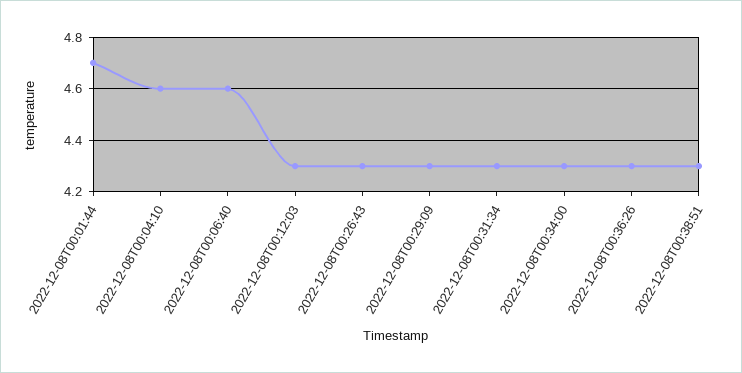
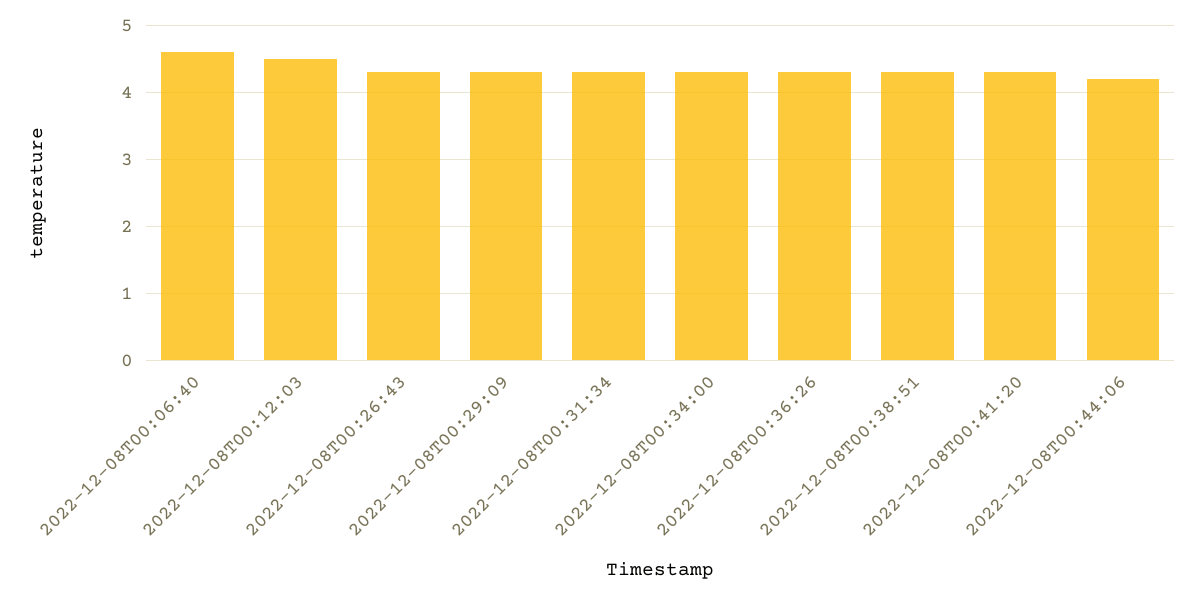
2022-12-08T00:01:44: 4.7 -> none
2022-12-08T00:04:10: 4.6 -> none
2022-12-08T00:12:03: 4.3 -> 4.5
2022-12-08T00:41:20: none -> 4.3
2022-12-08T00:44:06: none -> 4.2

